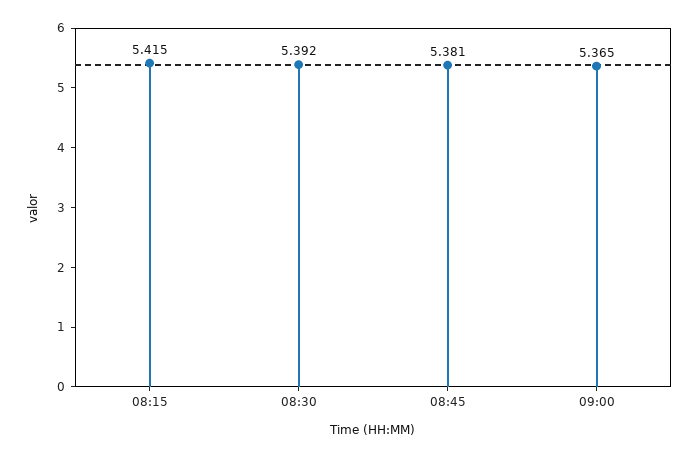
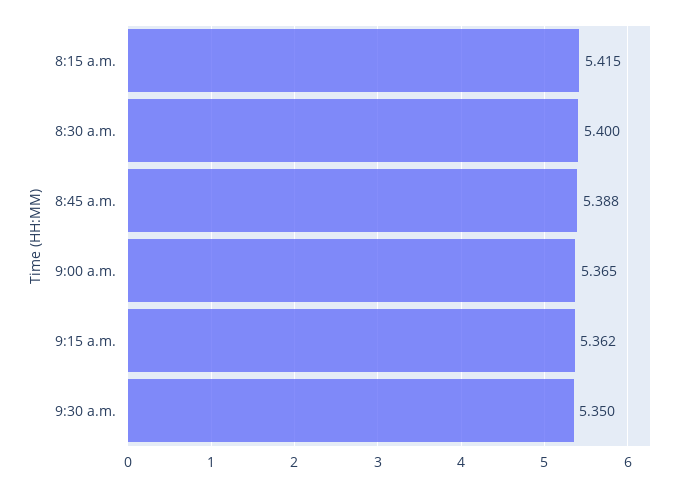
08:30: 5.392 -> 5.4
08:45: 5.381 -> 5.388
9:15 a.m.: none -> 5.362
9:30 a.m.: none -> 5.35

